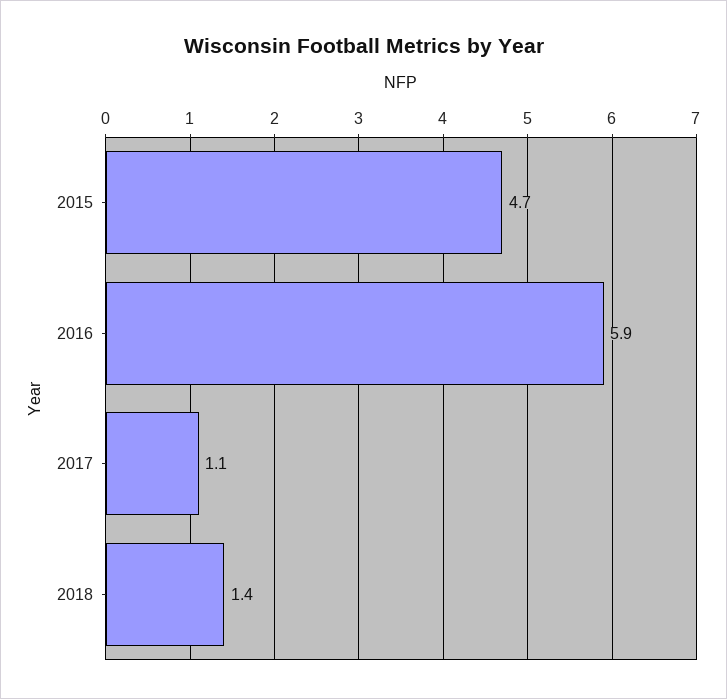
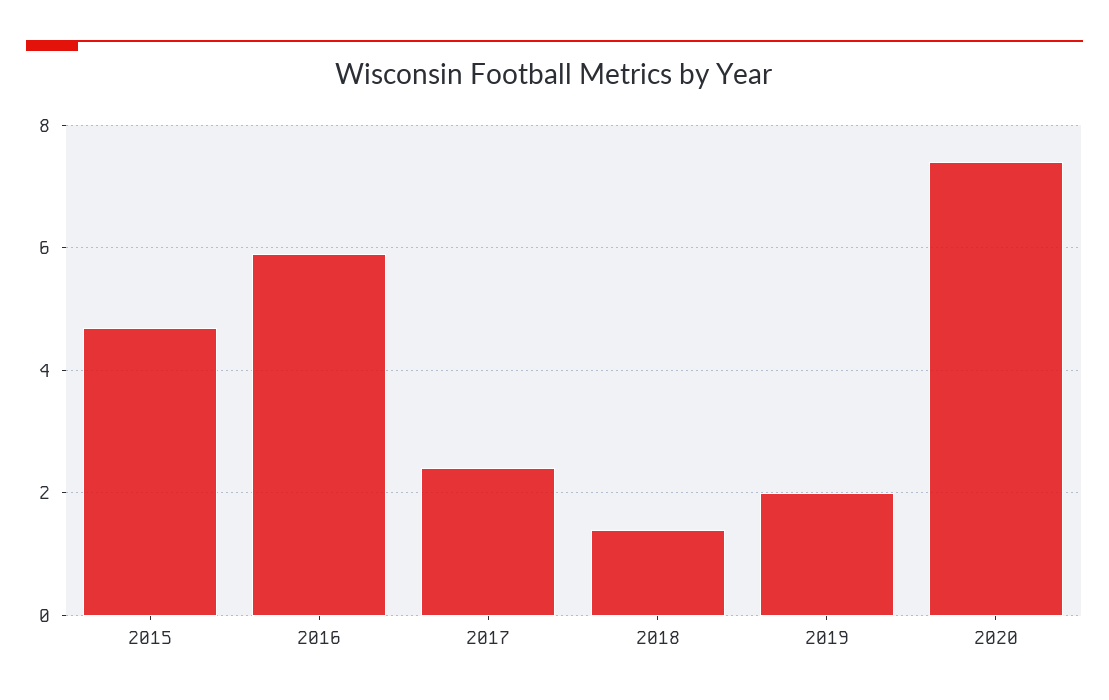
2017: 1.1 -> 2.5
2019: none -> 2
2020: none -> 7.5

